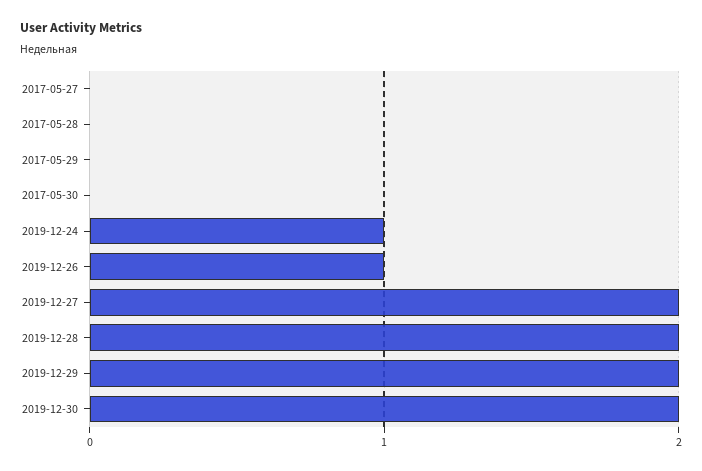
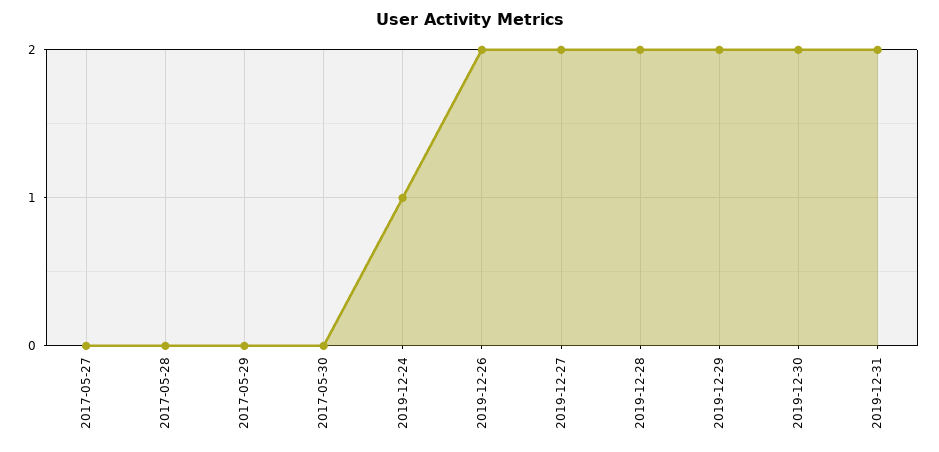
2019-12-26: 1 -> 2
2019-12-31: none -> 2

